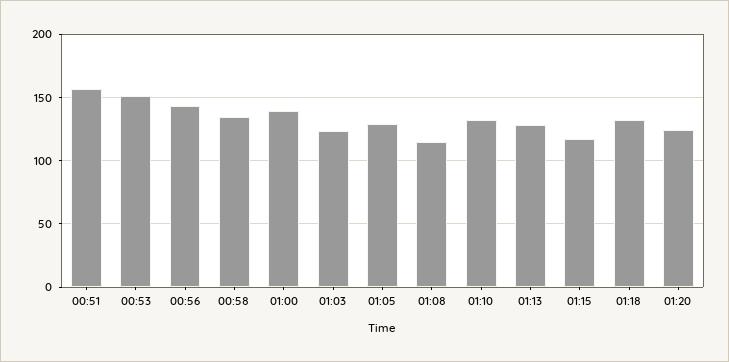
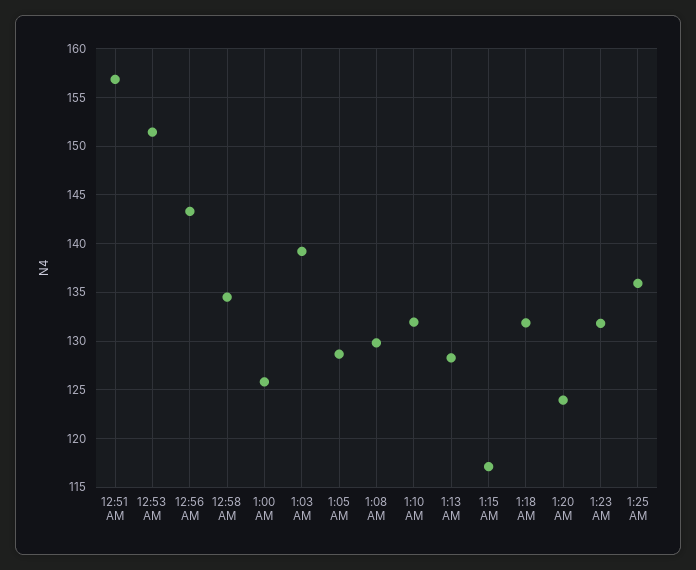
01:00: 140 -> 126
01:03: 125 -> 139
01:08: 115 -> 130
1:23 AM: none -> 132
1:25 AM: none -> 136

